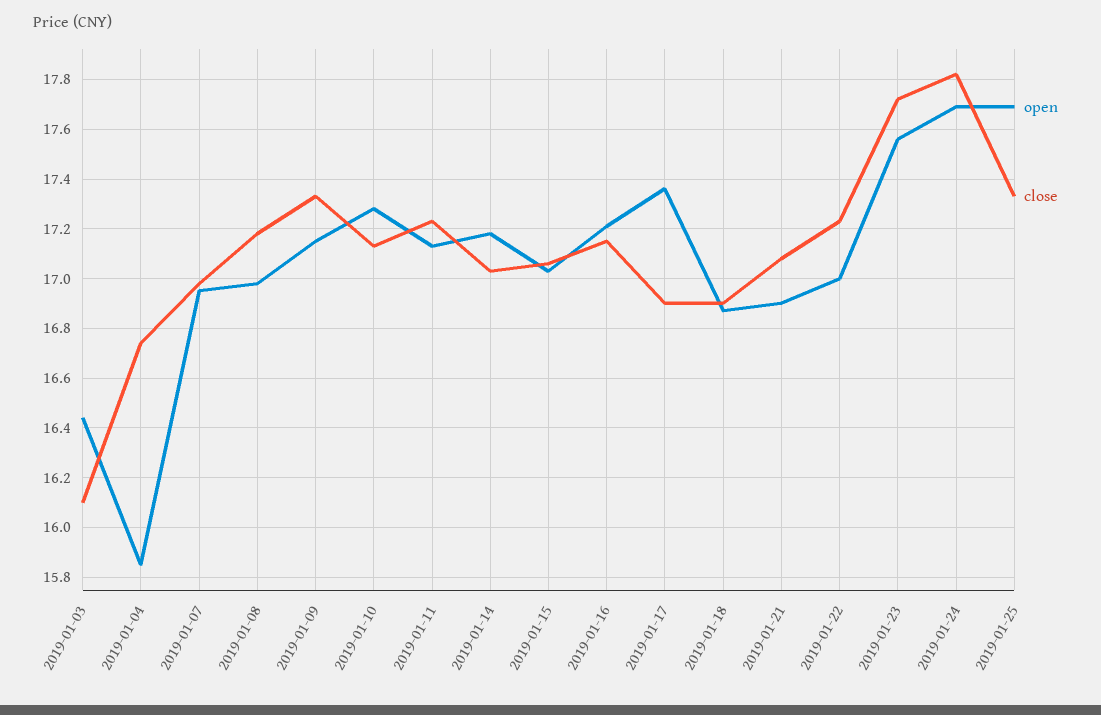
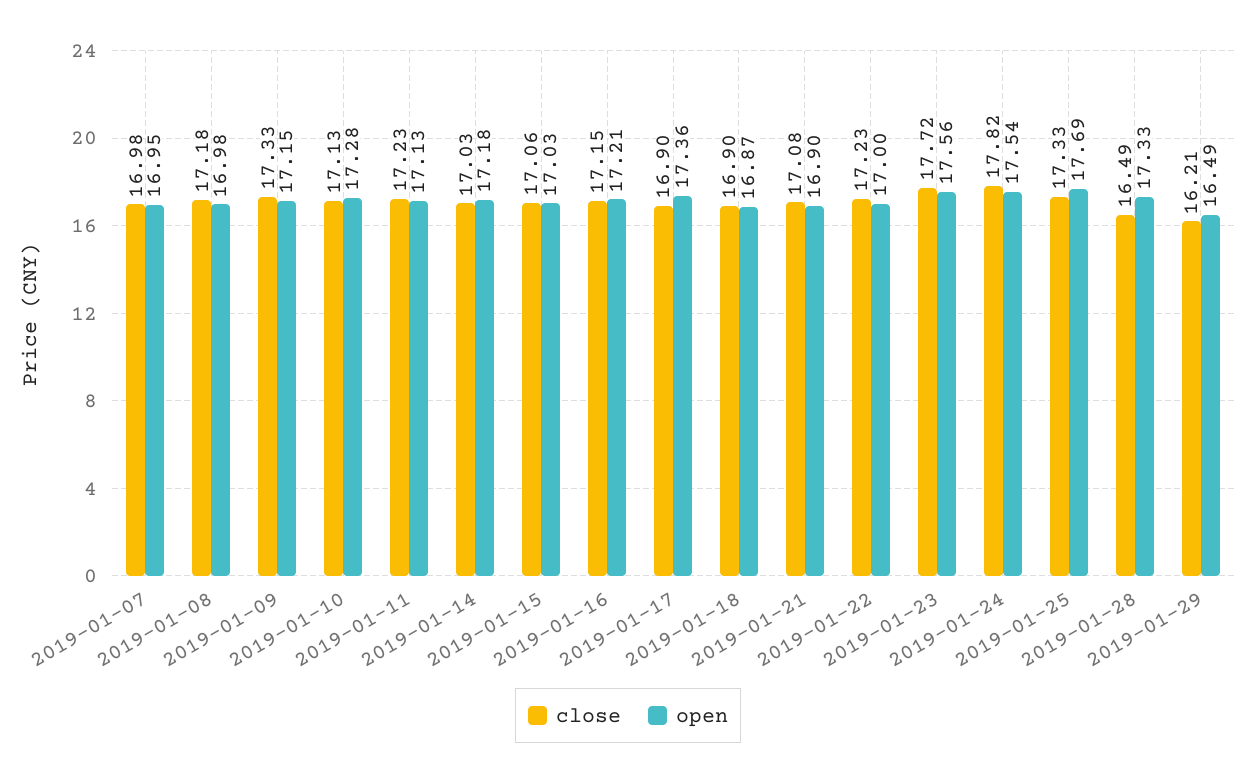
open, 2019-01-03: 16.45 -> none
close, 2019-01-03: 16.1 -> none
open, 2019-01-04: 15.85 -> none
close, 2019-01-04: 16.75 -> none
open, 2019-01-24: 17.7 -> 17.54
close, 2019-01-28: none -> 16.49
open, 2019-01-28: none -> 17.33
close, 2019-01-29: none -> 16.21
open, 2019-01-29: none -> 16.49

